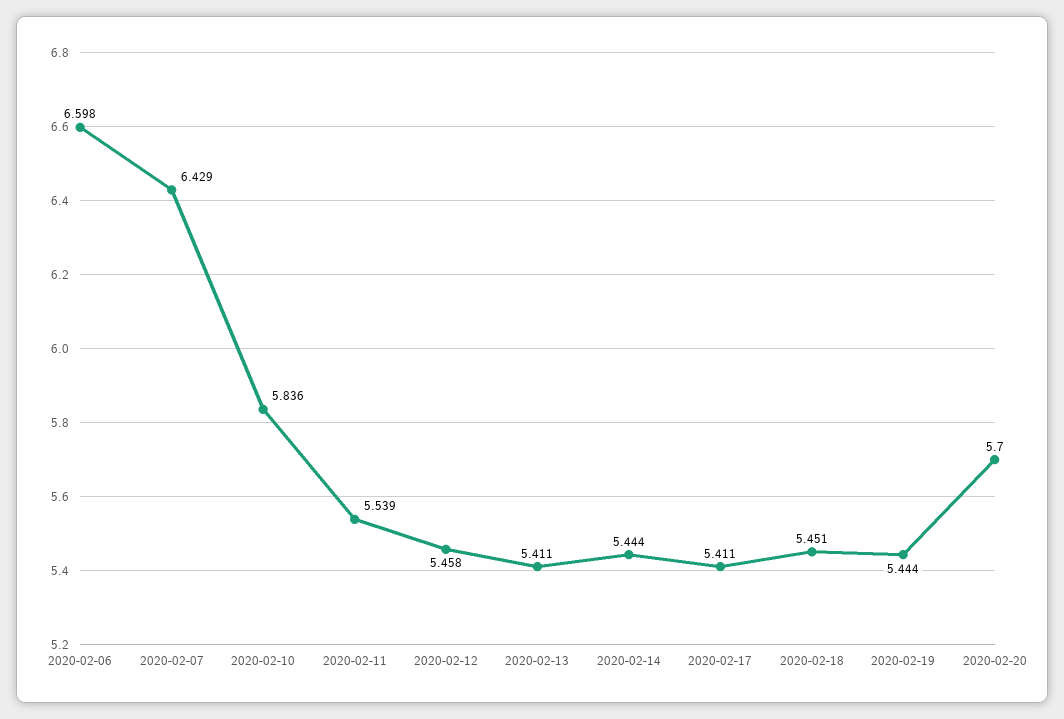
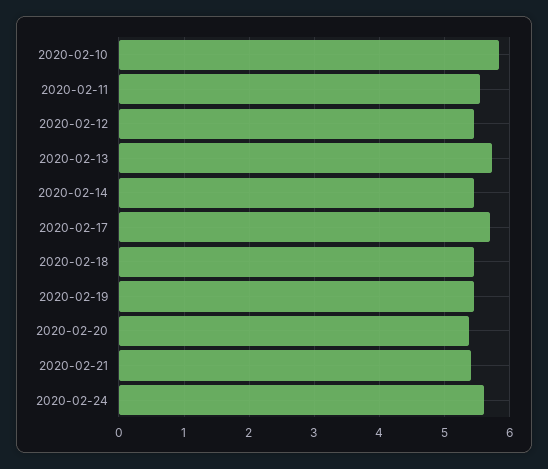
2020-02-06: 6.598 -> none
2020-02-07: 6.429 -> none
2020-02-13: 5.411 -> 5.7
2020-02-17: 5.411 -> 5.7
2020-02-20: 5.7 -> 5.4
2020-02-21: none -> 5.4
2020-02-24: none -> 5.6

